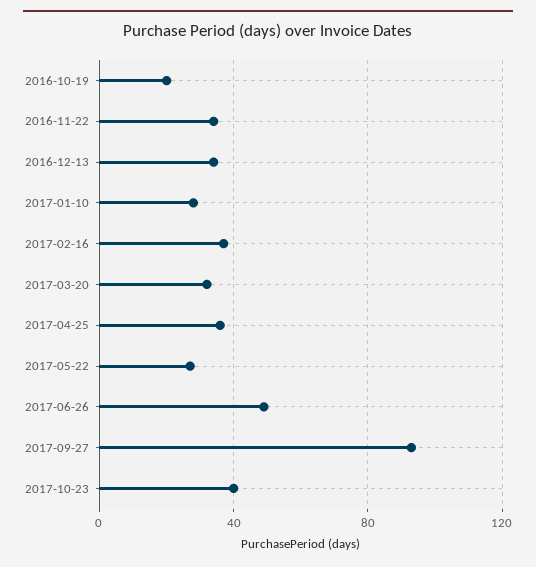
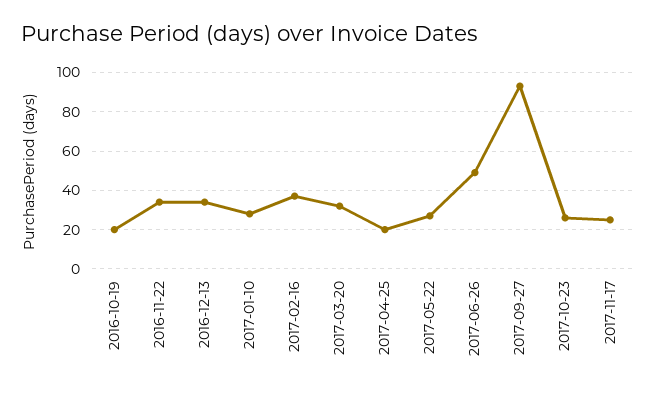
2017-04-25: 35 -> 20
2017-10-23: 40 -> 25
2017-11-17: none -> 25

